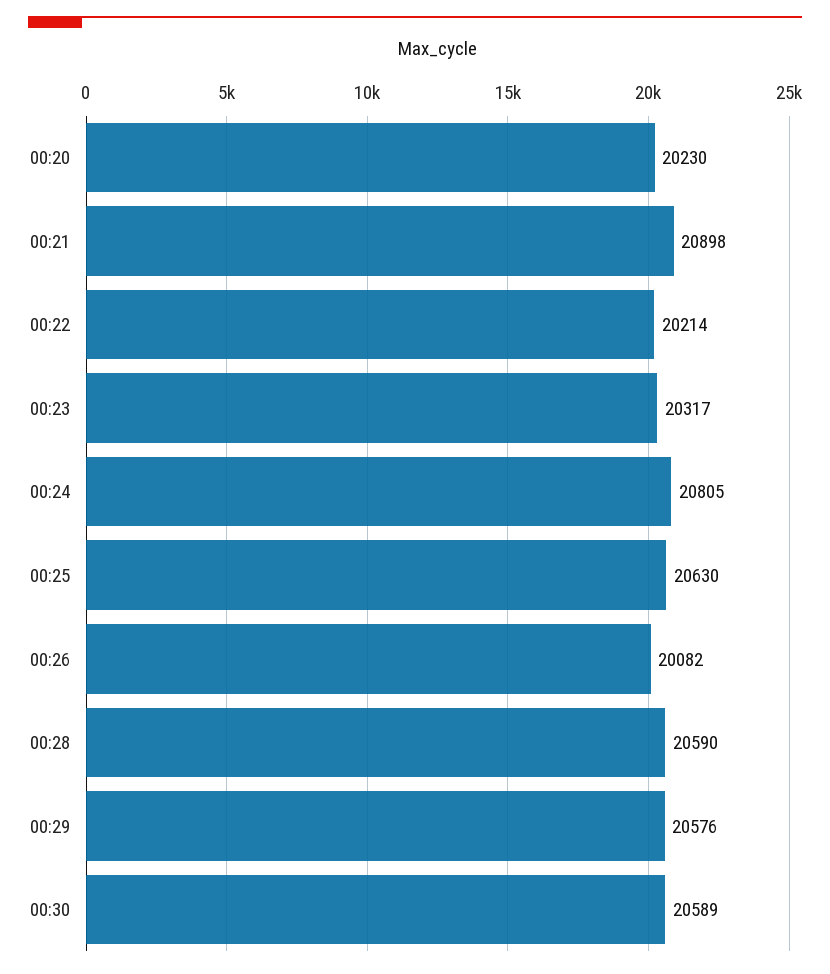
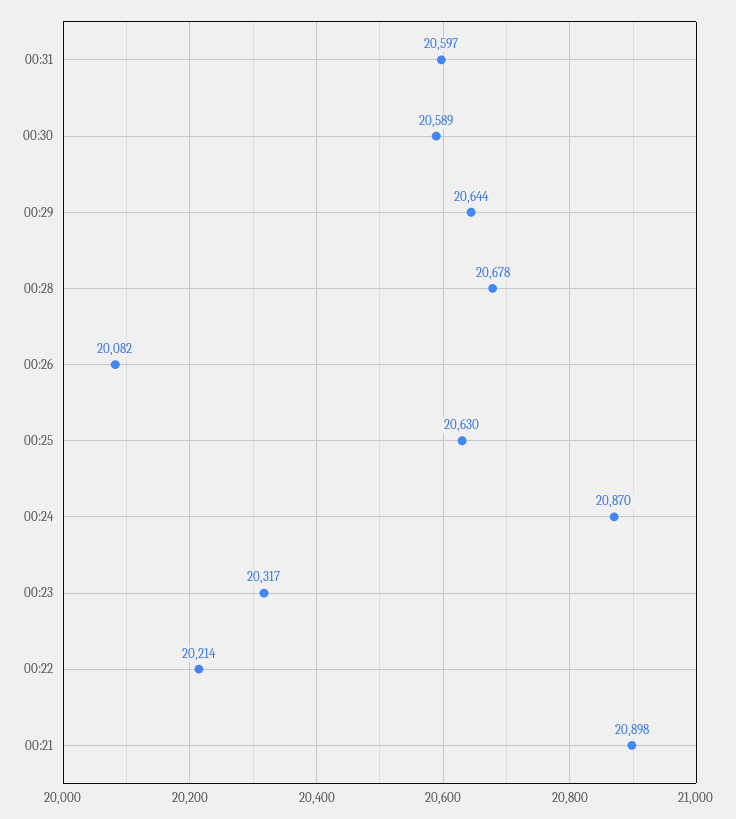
00:20: 20230 -> none
00:24: 20805 -> 20870
00:28: 20590 -> 20678
00:29: 20576 -> 20644
00:31: none -> 20597

